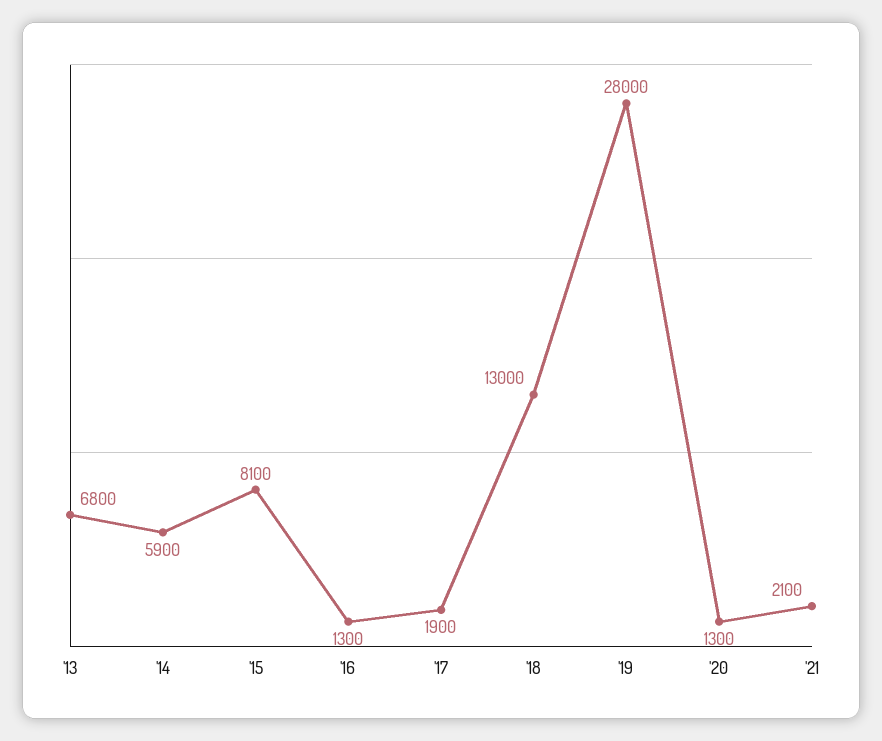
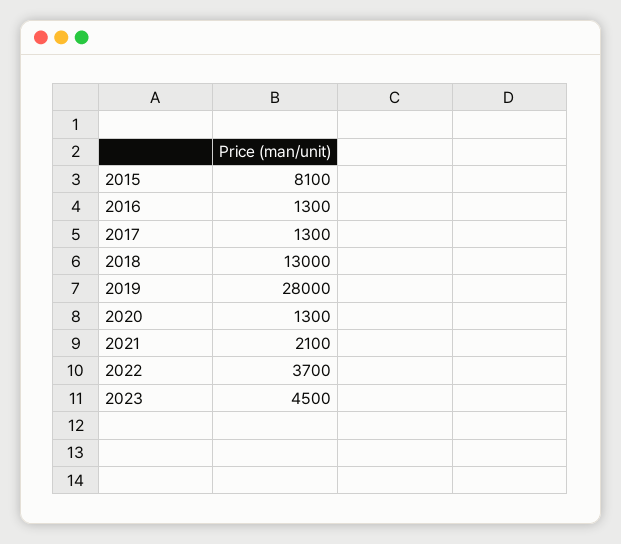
'13: 6800 -> none
'14: 5900 -> none
'17: 1900 -> 1300
2022: none -> 3700
2023: none -> 4500

